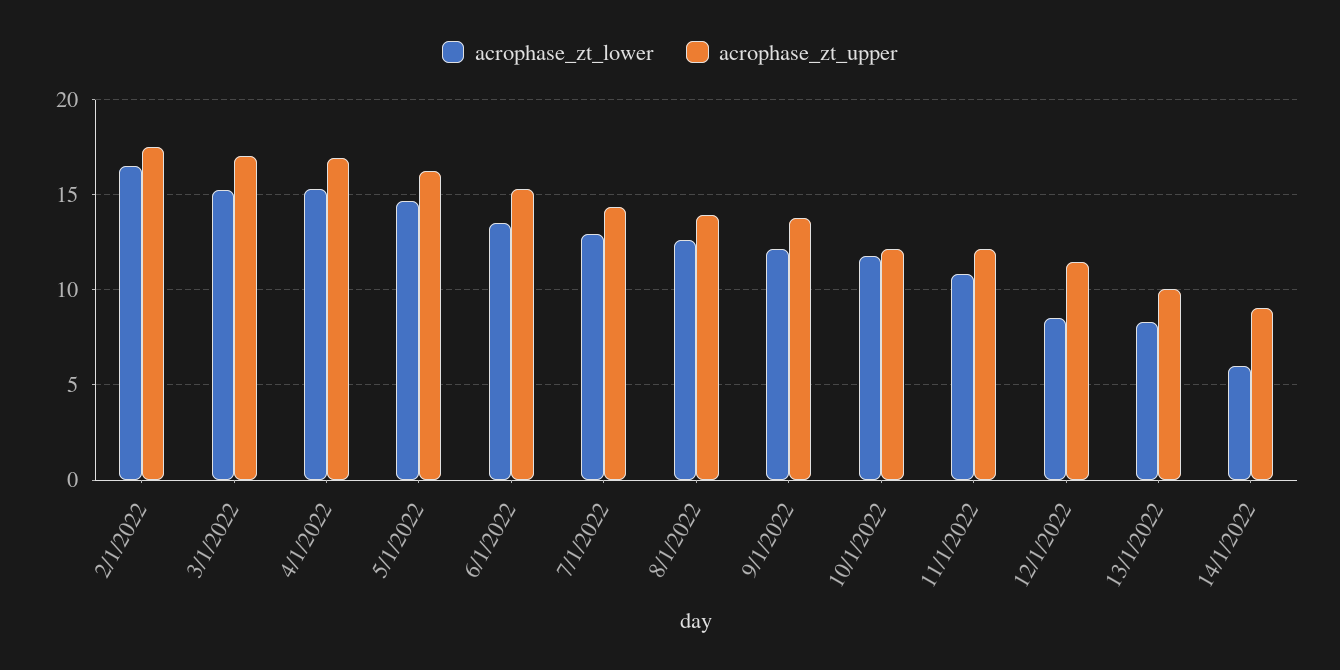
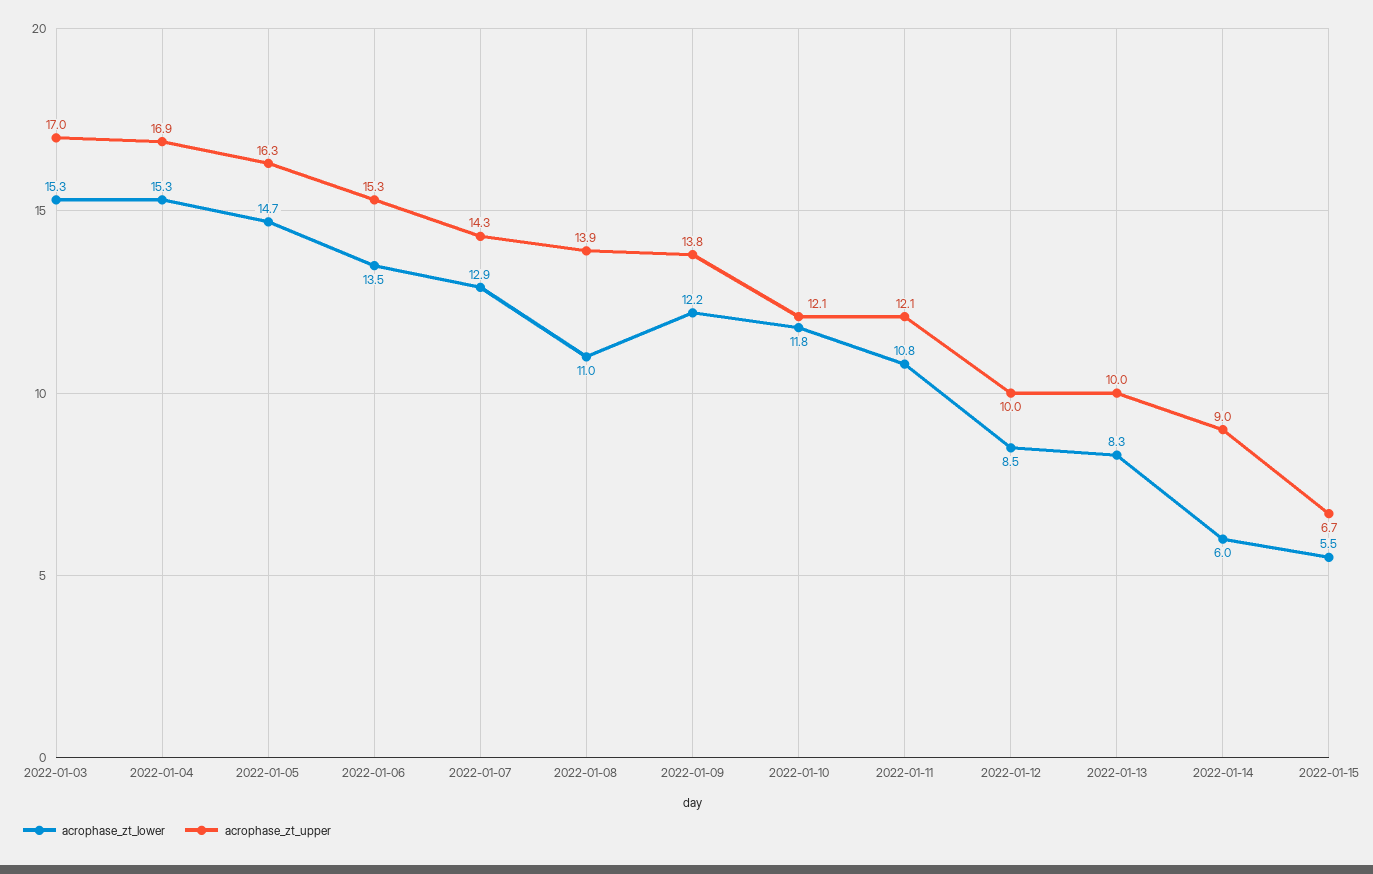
acrophase_zt_lower, 2/1/2022: 16.5 -> none
acrophase_zt_upper, 2/1/2022: 17.5 -> none
acrophase_zt_lower, 8/1/2022: 12.5 -> 11
acrophase_zt_upper, 12/1/2022: 11.5 -> 10
acrophase_zt_lower, 2022-01-15: none -> 5.5
acrophase_zt_upper, 2022-01-15: none -> 6.7

